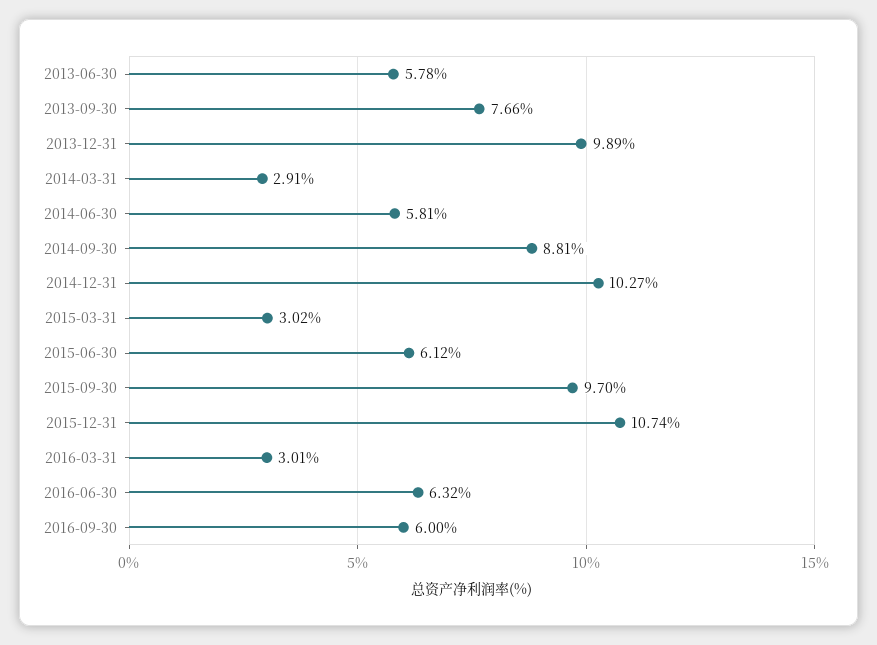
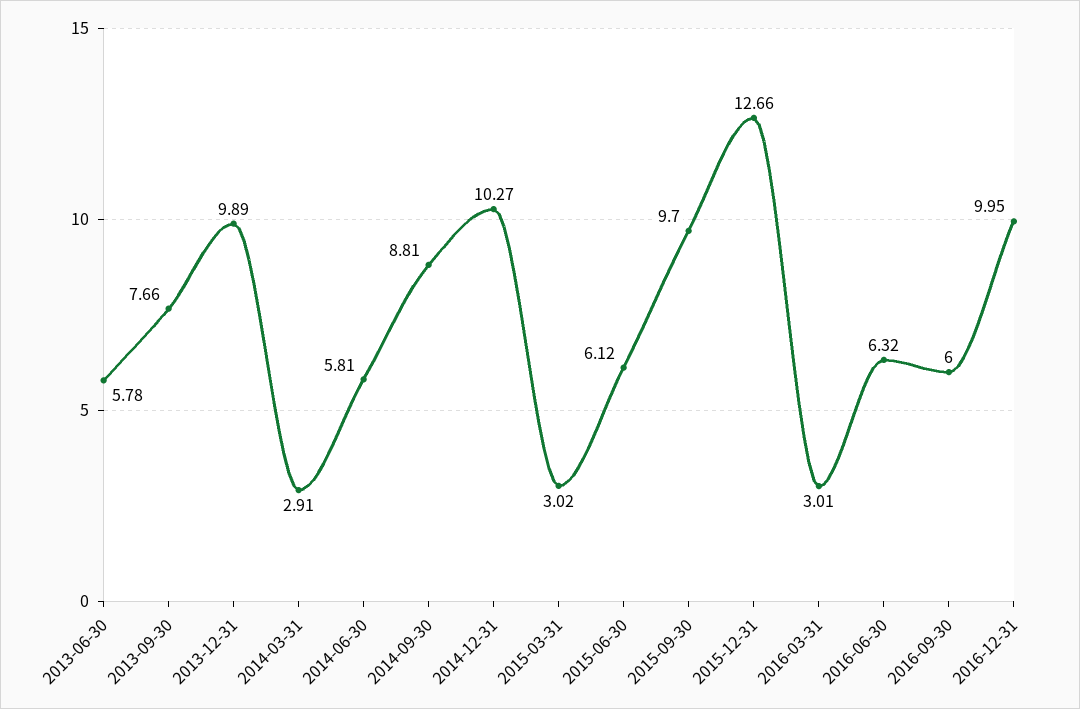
2015-12-31: 10.74 -> 12.66
2016-12-31: none -> 9.95

